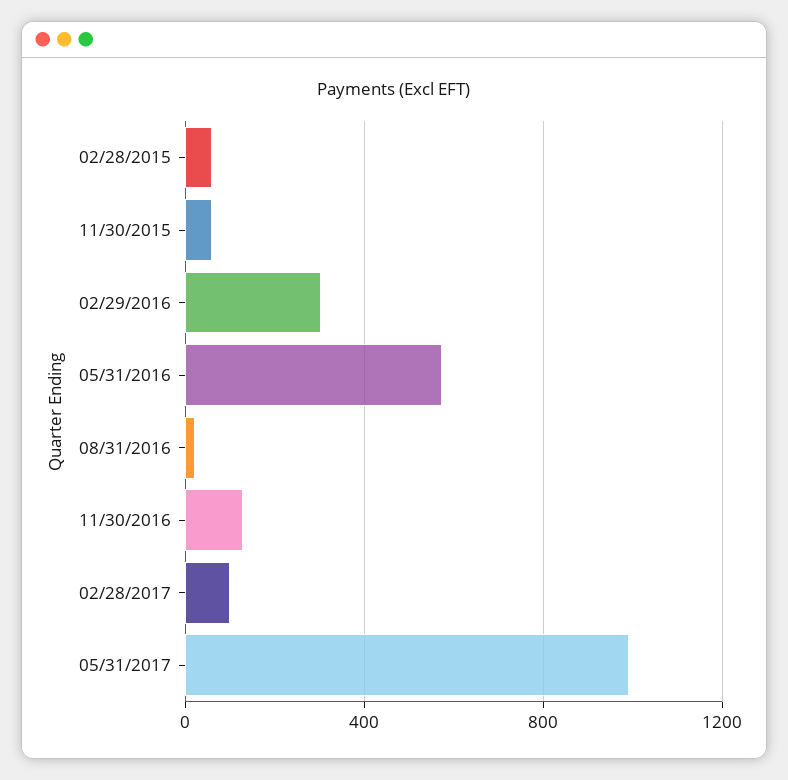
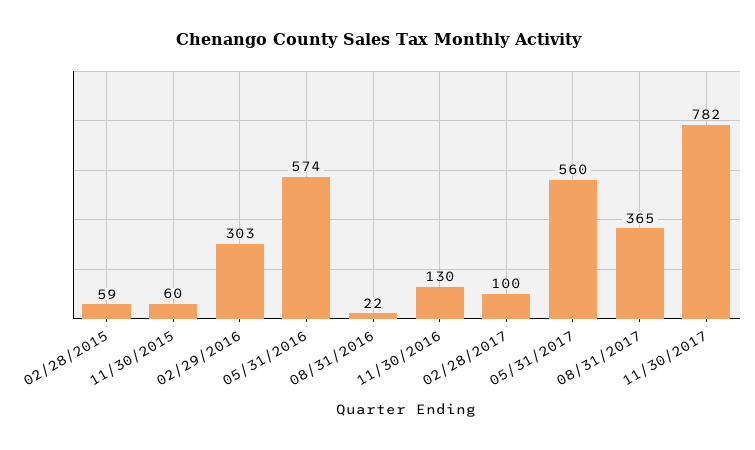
05/31/2017: 1000 -> 560
08/31/2017: none -> 365
11/30/2017: none -> 782

